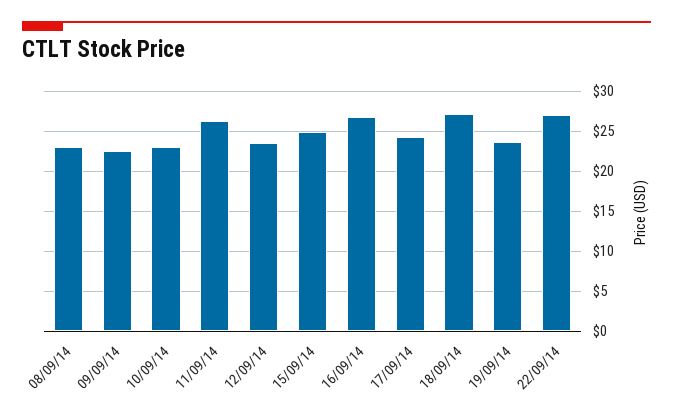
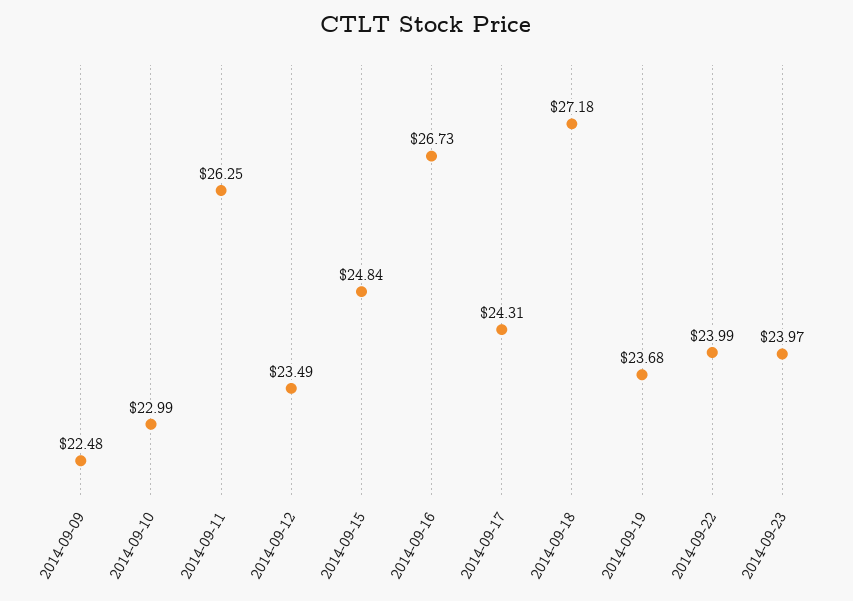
08/09/14: 23 -> none
22/09/14: 27 -> 23.99
2014-09-23: none -> 23.97

